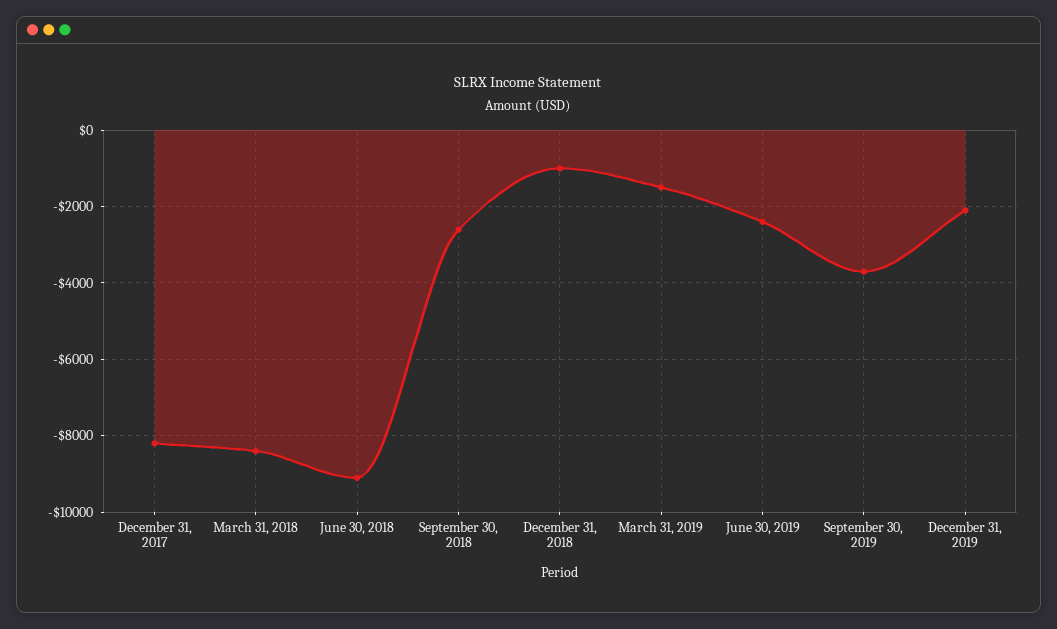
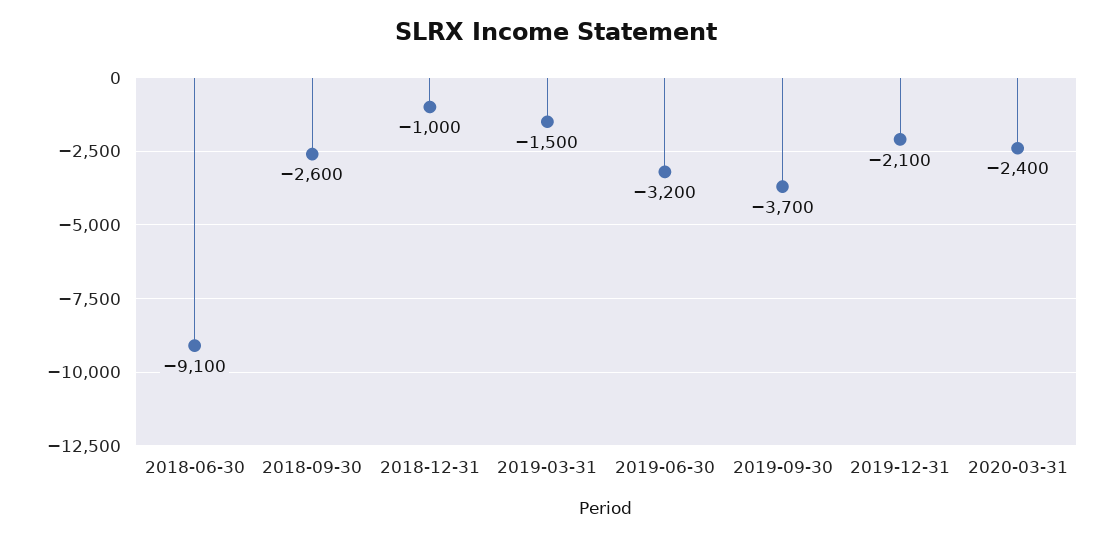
December 31, 2017: -8200 -> none
March 31, 2018: -8400 -> none
June 30, 2019: -2400 -> -3200
2020-03-31: none -> -2400

